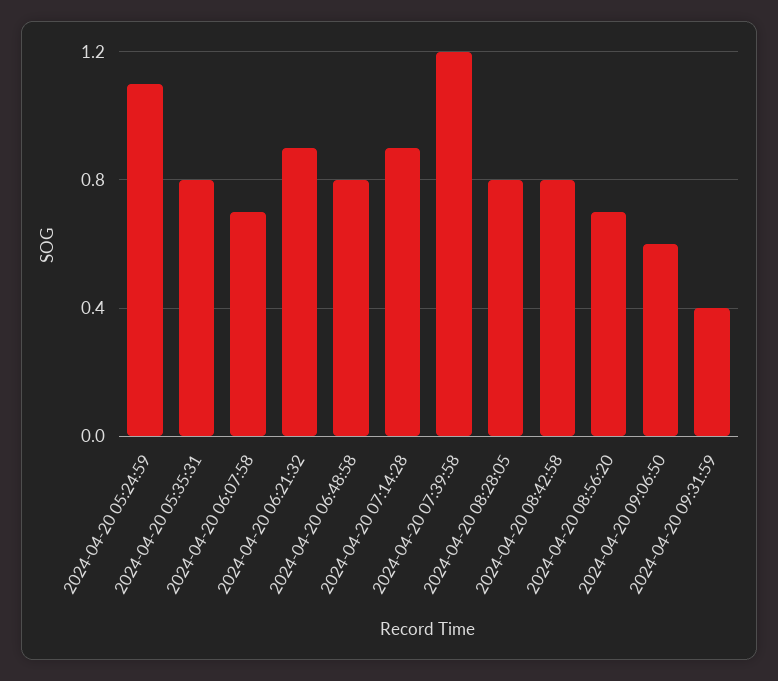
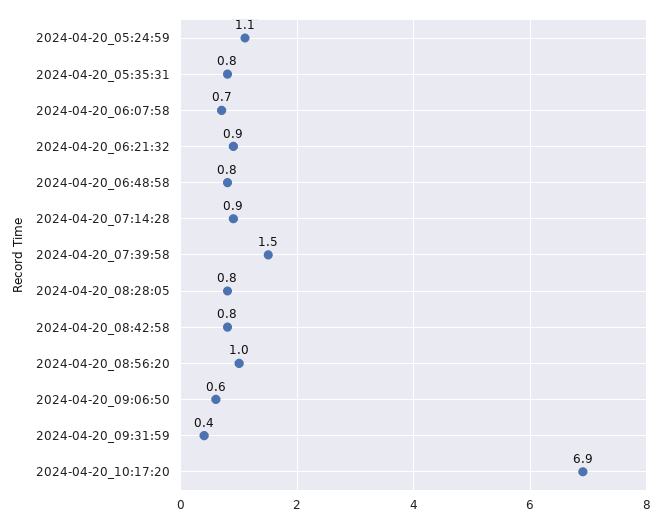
2024-04-20 07:39:58: 1.2 -> 1.5
2024-04-20 08:56:20: 0.7 -> 1
2024-04-20_10:17:20: none -> 6.9

